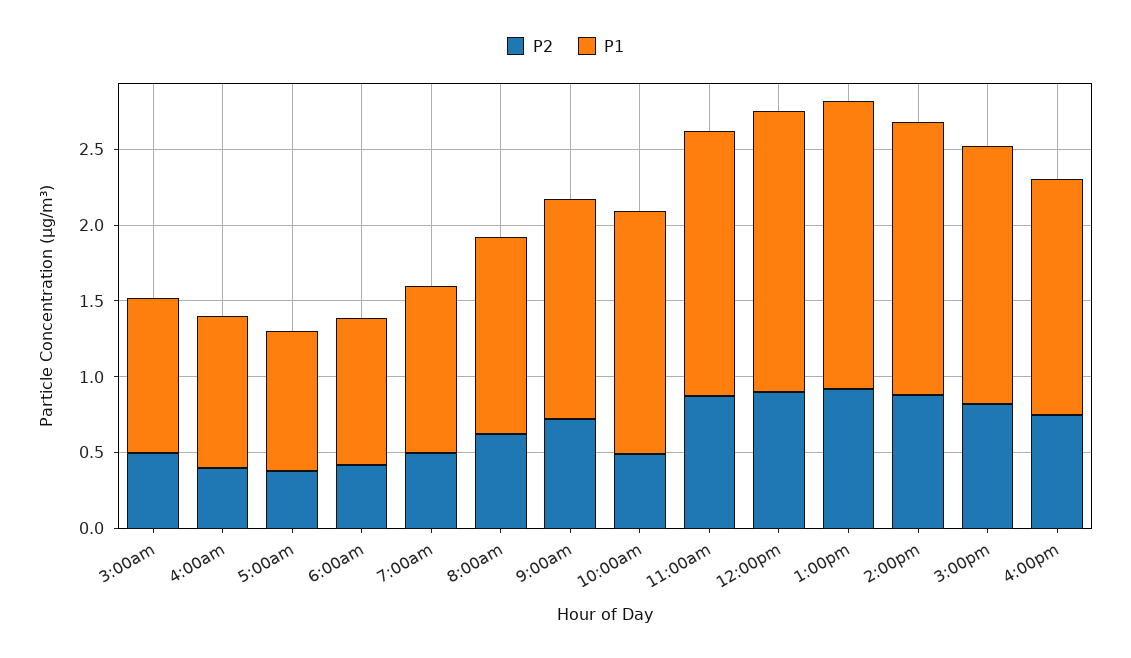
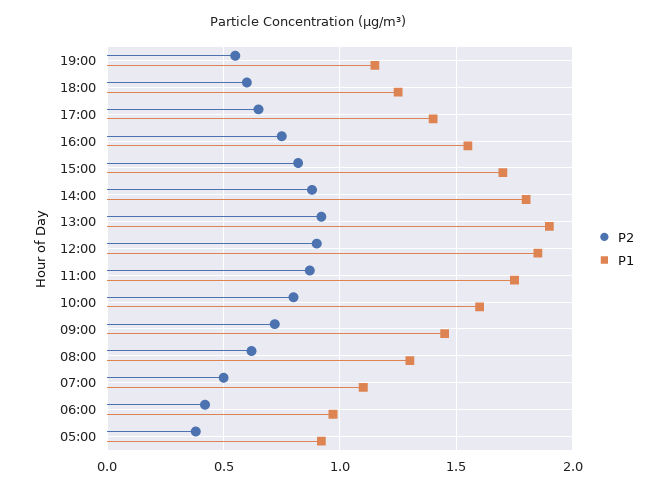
P2, 3:00am: 0.5 -> none
P1, 3:00am: 1 -> none
P2, 4:00am: 0.4 -> none
P1, 4:00am: 1 -> none
P2, 10:00am: 0.5 -> 0.8
P2, 19:00: none -> 0.55
P1, 19:00: none -> 1.15
P2, 18:00: none -> 0.6
P1, 18:00: none -> 1.25
P2, 17:00: none -> 0.65
P1, 17:00: none -> 1.4

